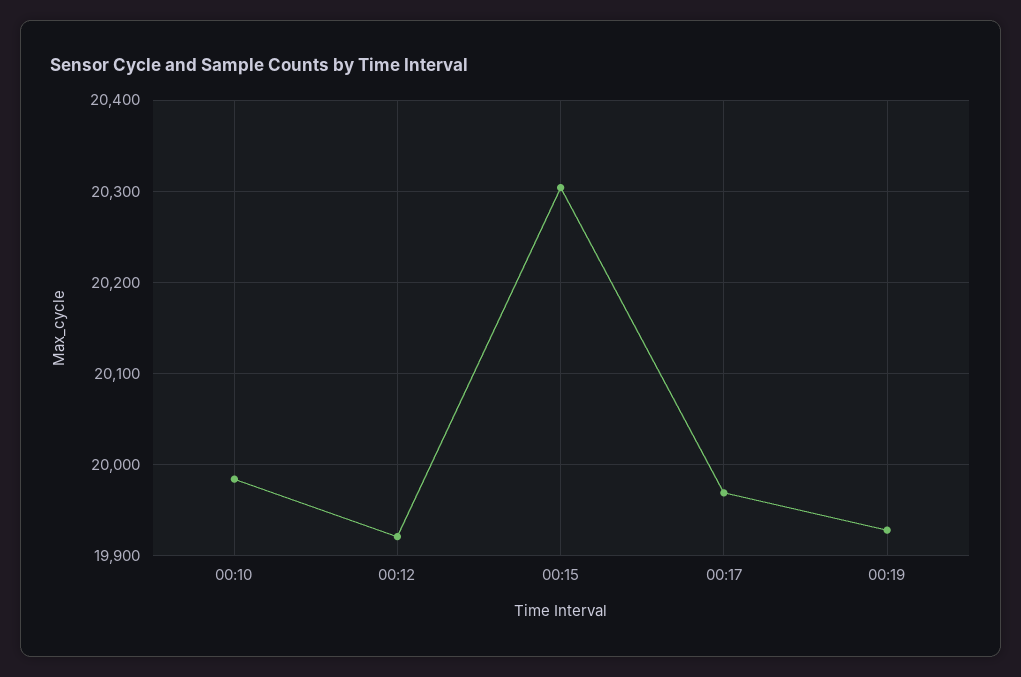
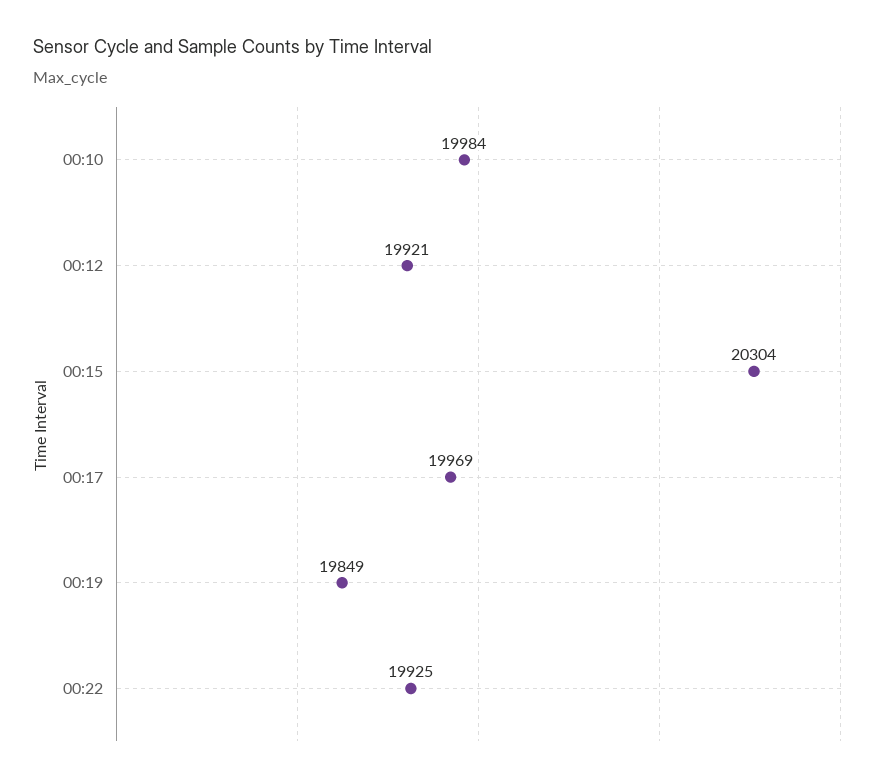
00:19: 19930 -> 19849
00:22: none -> 19925

